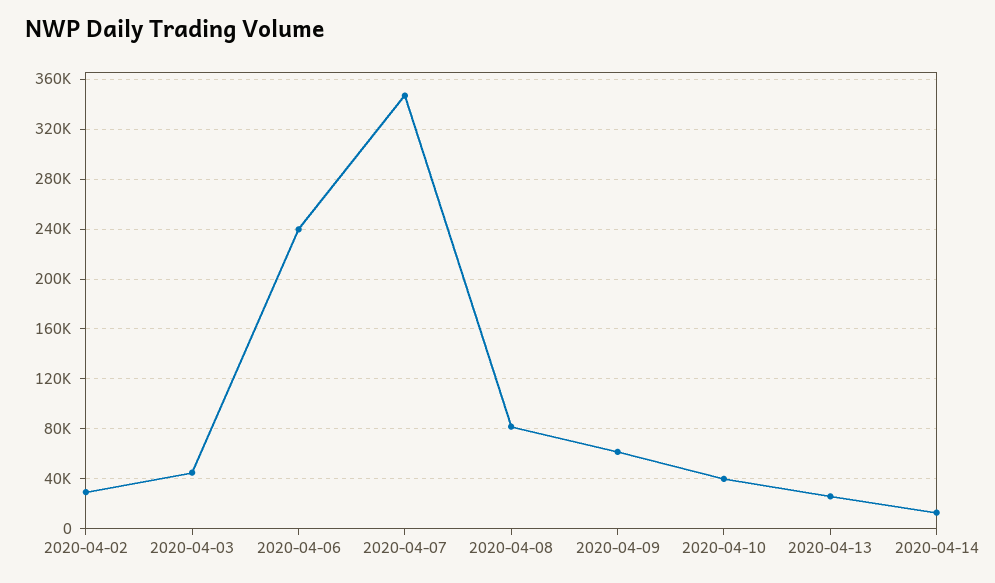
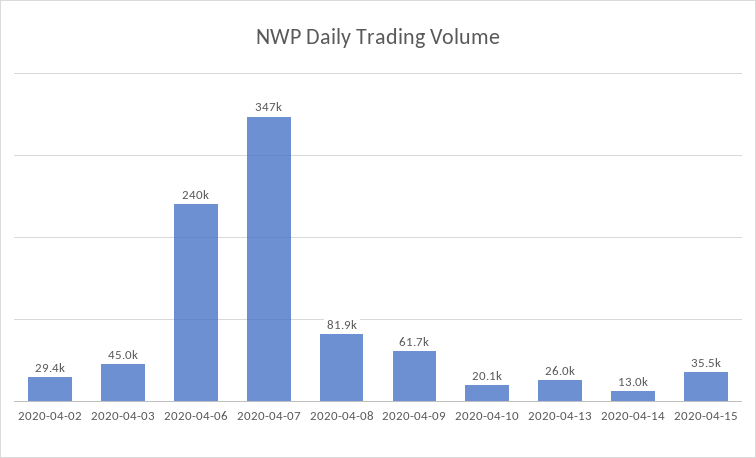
2020-04-10: 40000 -> 20100
2020-04-15: none -> 35500

